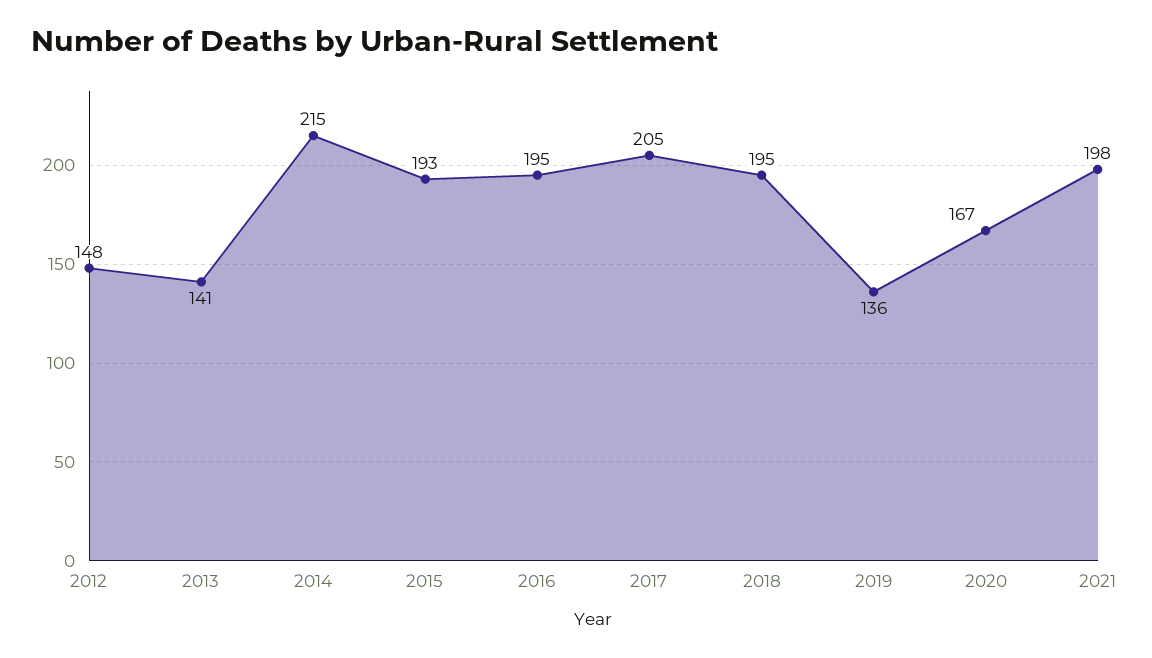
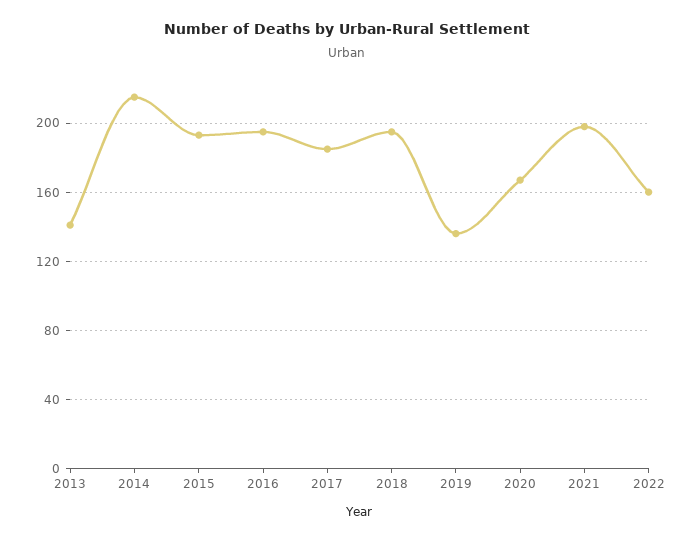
2012: 148 -> none
2017: 205 -> 185
2022: none -> 160

